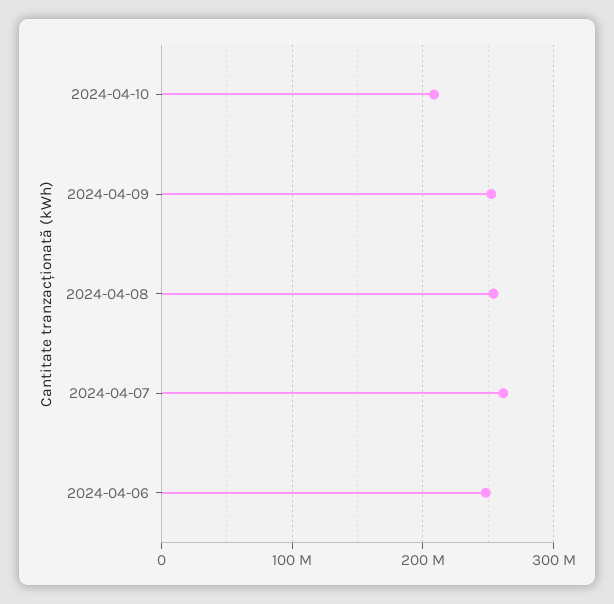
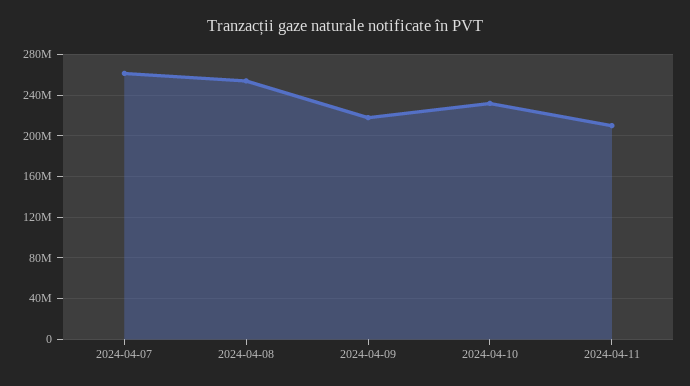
2024-04-10: 210000000 -> 230000000
2024-04-09: 250000000 -> 220000000
2024-04-06: 250000000 -> none
2024-04-11: none -> 210000000

